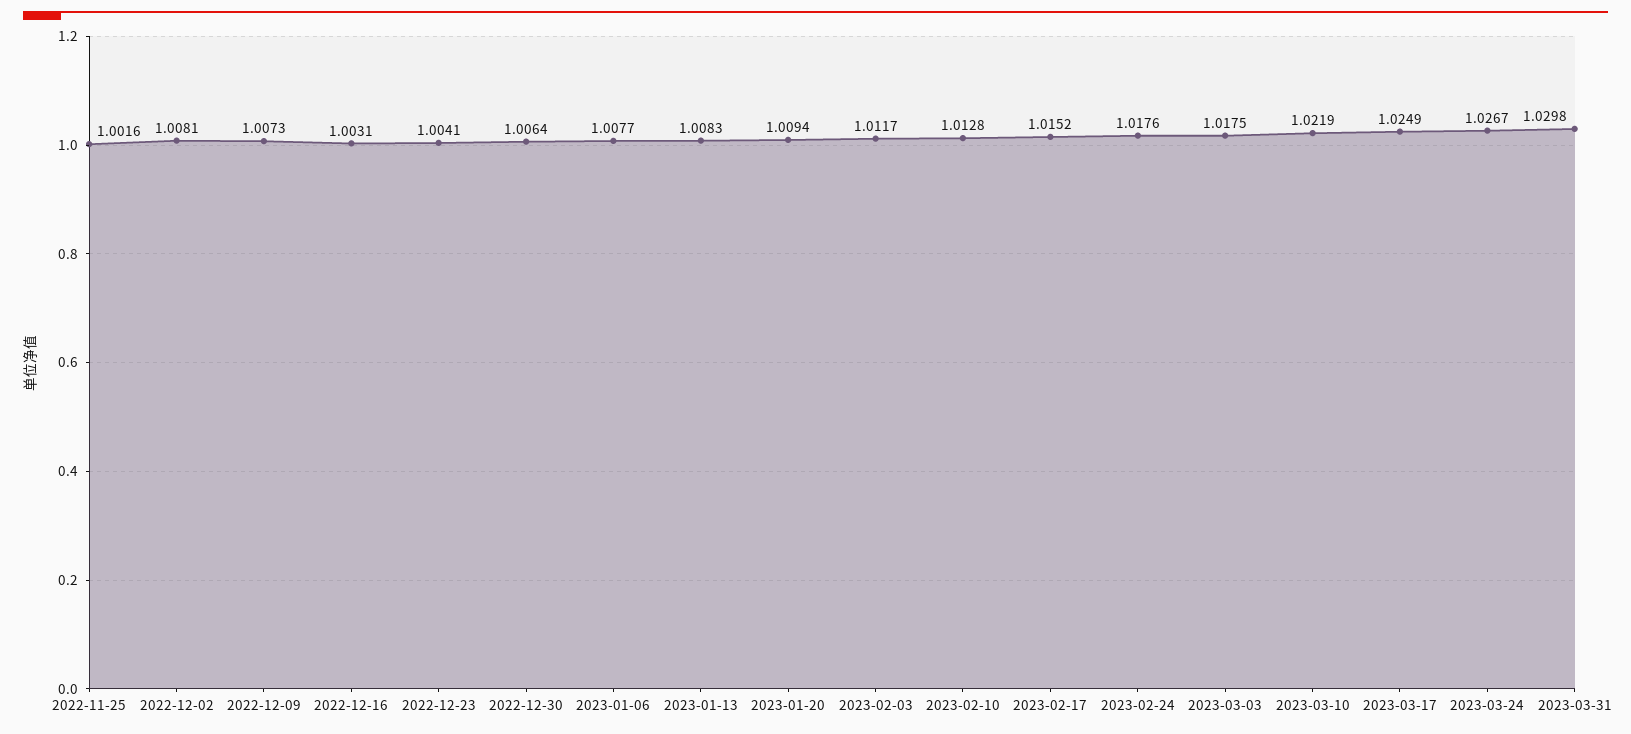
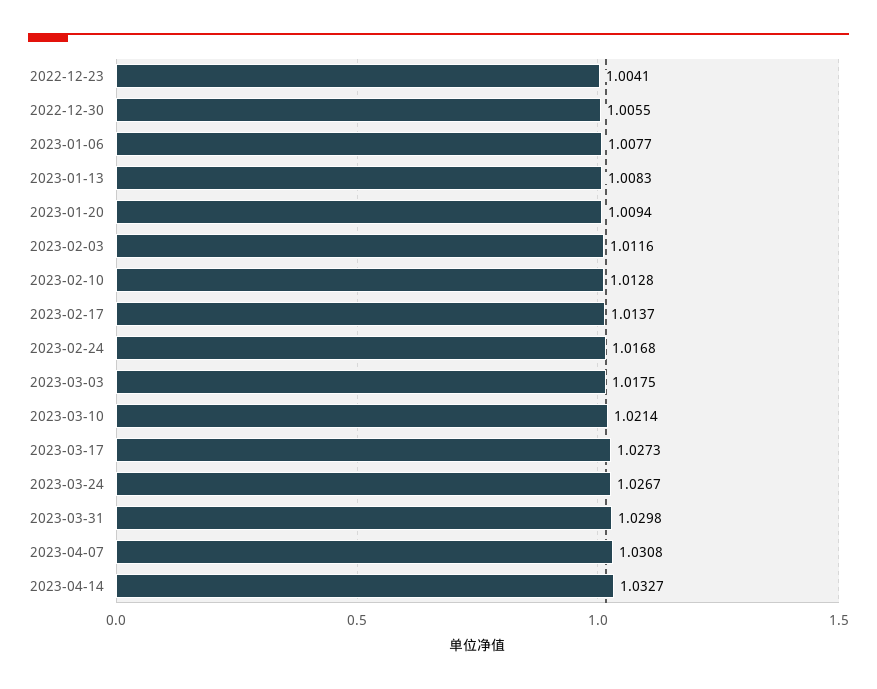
2022-11-25: 1.0016 -> none
2022-12-02: 1.0081 -> none
2022-12-09: 1.0073 -> none
2022-12-16: 1.0031 -> none
2022-12-30: 1.0064 -> 1.0055
2023-02-03: 1.0117 -> 1.0116
2023-02-17: 1.0152 -> 1.0137
2023-02-24: 1.0176 -> 1.0168
2023-03-10: 1.0219 -> 1.0214
2023-03-17: 1.0249 -> 1.0273
2023-04-07: none -> 1.0308
2023-04-14: none -> 1.0327

